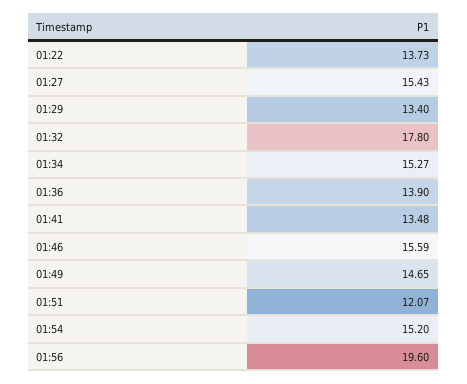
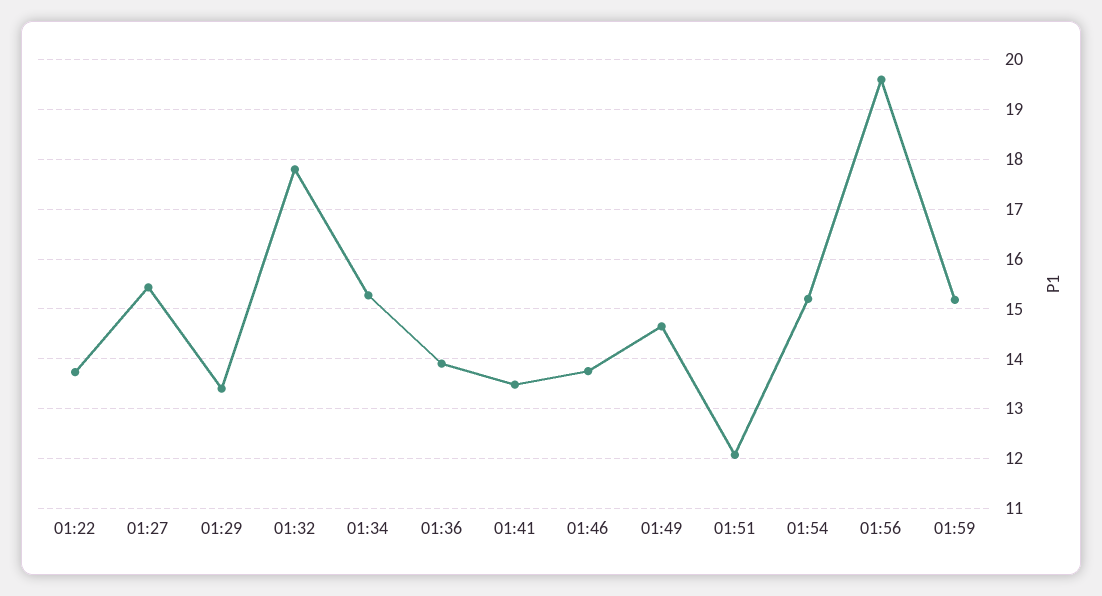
01:46: 15.59 -> 13.8
01:59: none -> 15.2

